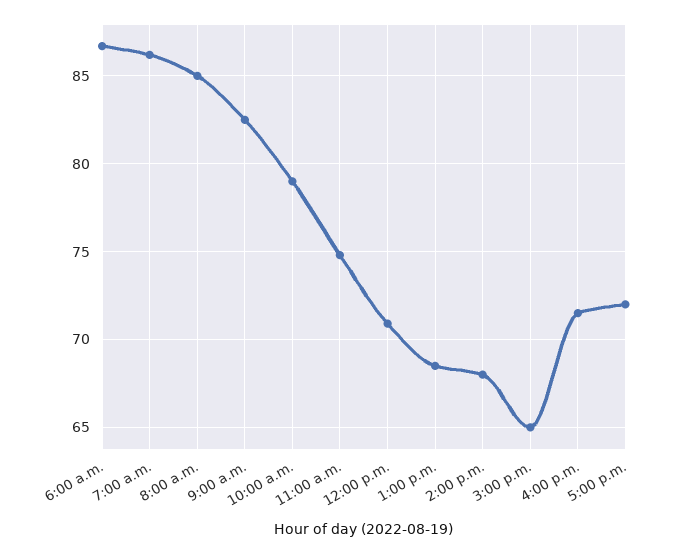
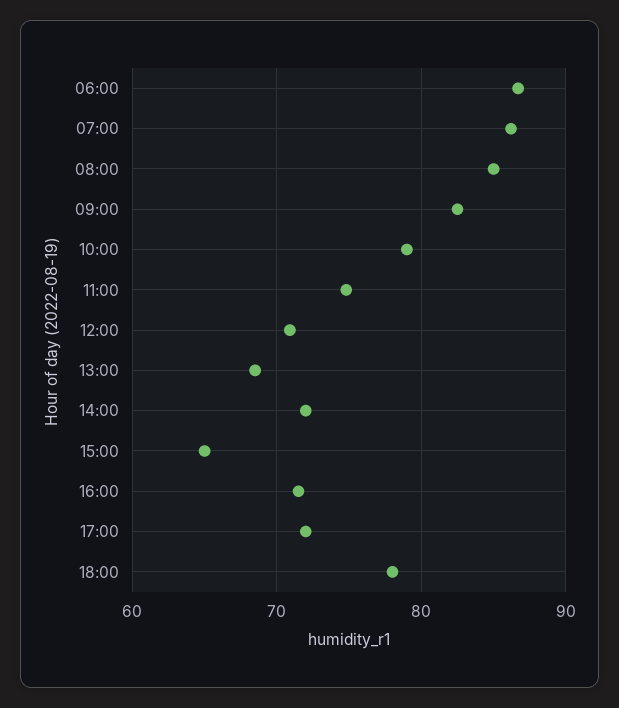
2:00 p.m.: 68 -> 72
18:00: none -> 78

